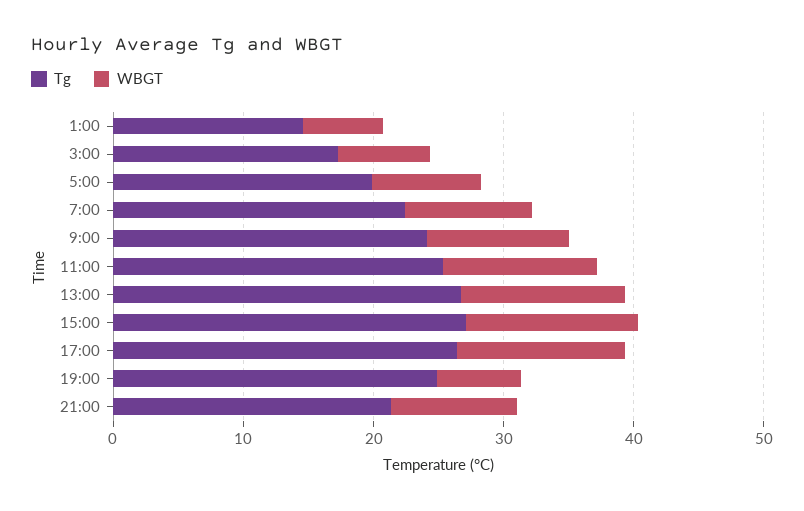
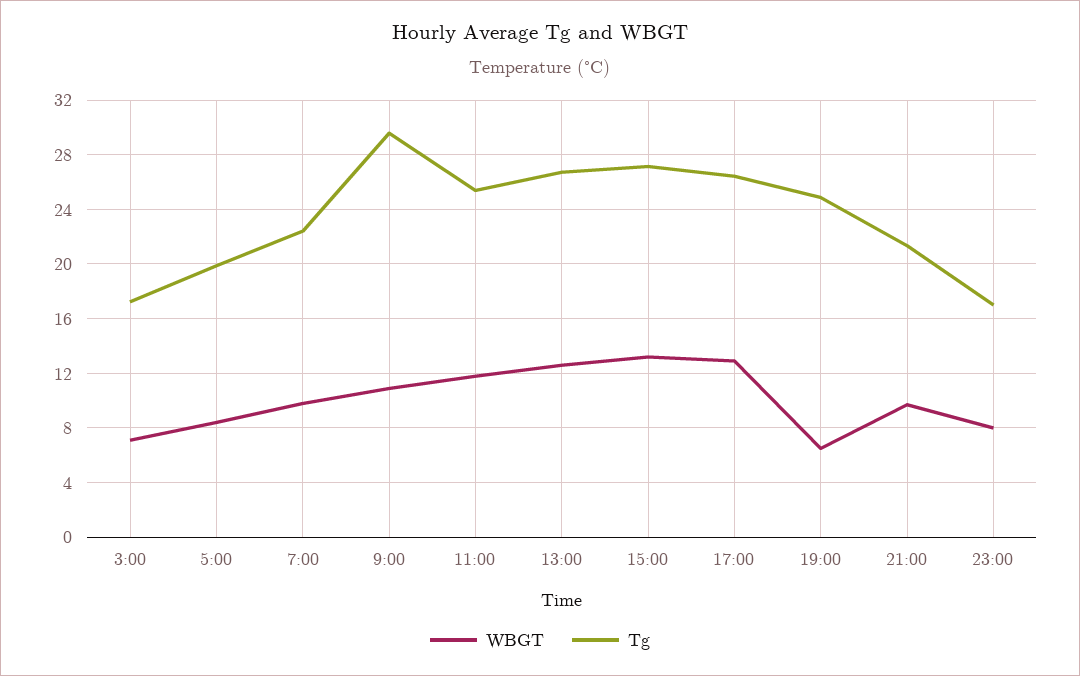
Tg, 1:00: 14 -> none
WBGT, 1:00: 6 -> none
Tg, 9:00: 24 -> 29.5
WBGT, 23:00: none -> 8
Tg, 23:00: none -> 17

